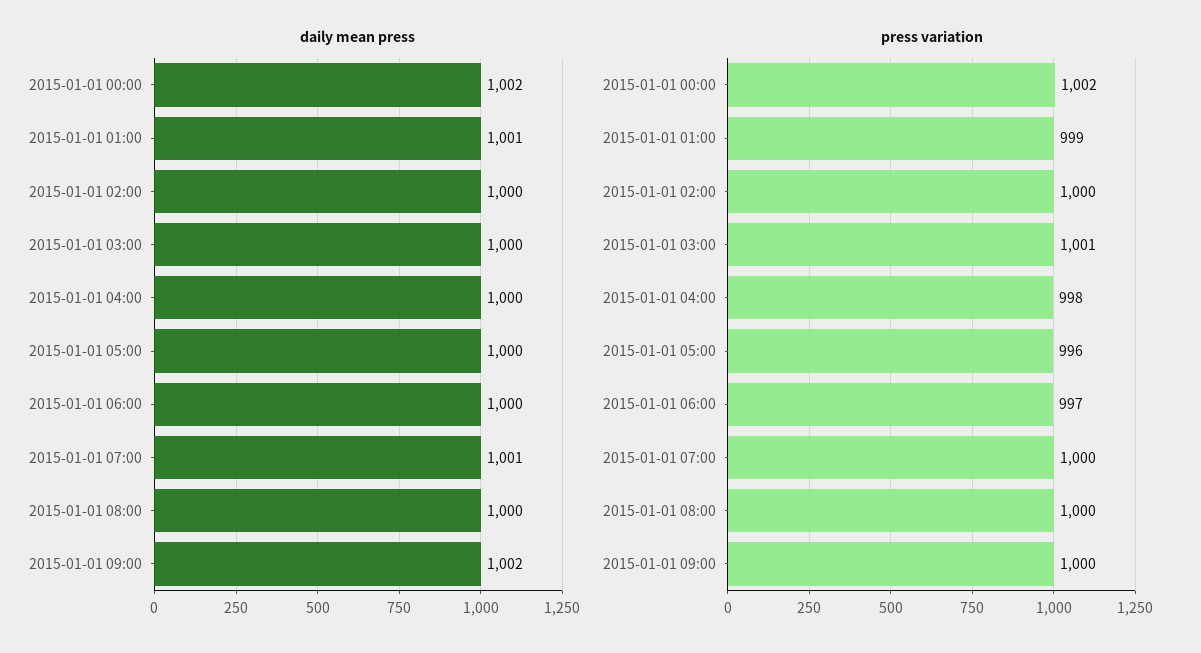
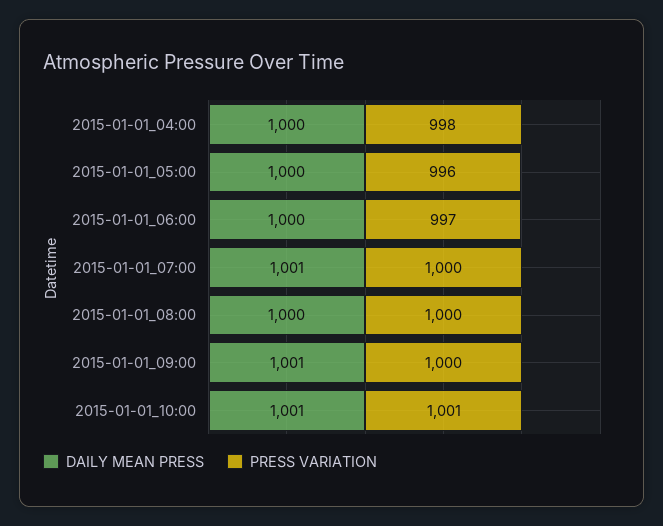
daily mean press, 2015-01-01 00:00: 1002 -> none
daily mean press, 2015-01-01 01:00: 1001 -> none
daily mean press, 2015-01-01 02:00: 1000 -> none
daily mean press, 2015-01-01 03:00: 1000 -> none
daily mean press, 2015-01-01 09:00: 1002 -> 1001
press variation, 2015-01-01 00:00: 1002 -> none
press variation, 2015-01-01 01:00: 999 -> none
press variation, 2015-01-01 02:00: 1000 -> none
press variation, 2015-01-01 03:00: 1001 -> none
daily mean press, 2015-01-01_10:00: none -> 1001
press variation, 2015-01-01_10:00: none -> 1001

